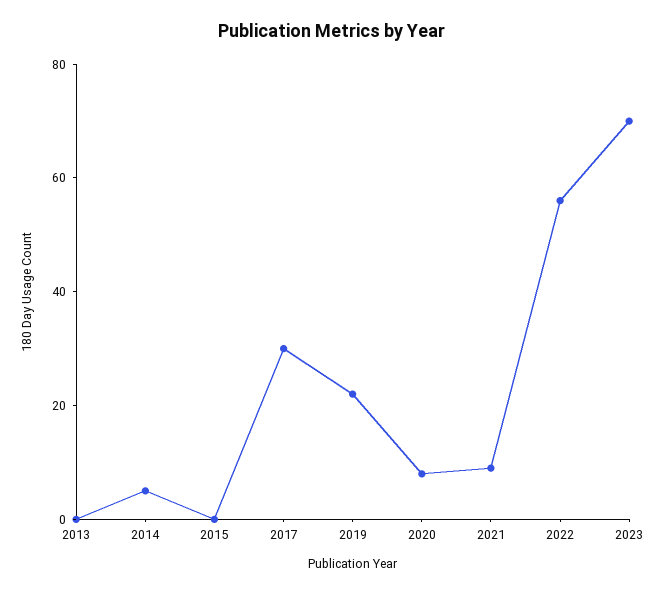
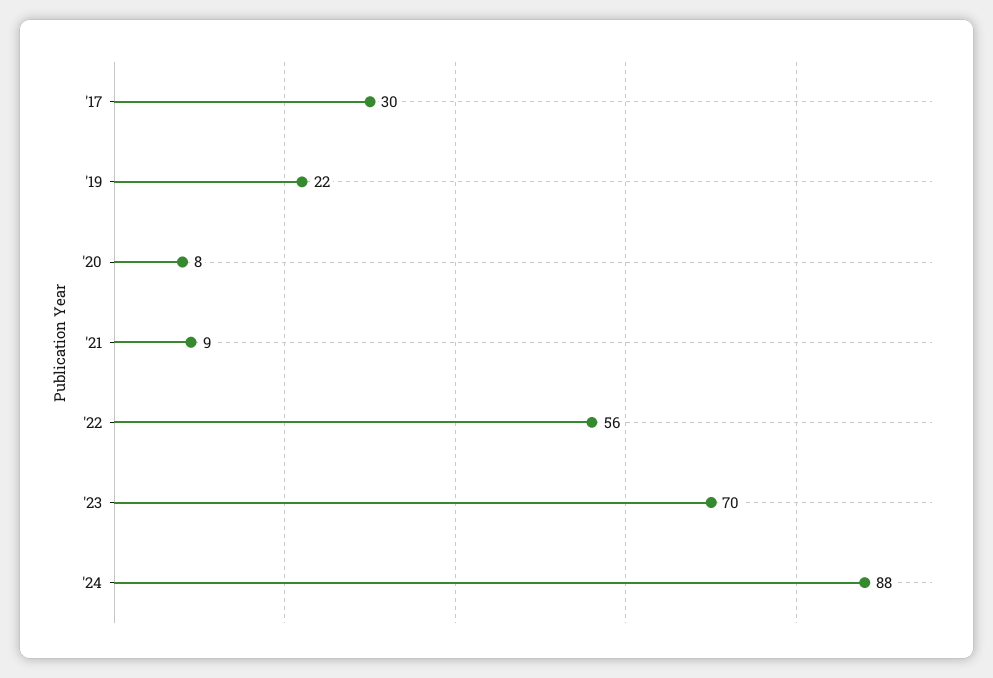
2013: 0 -> none
2014: 5 -> none
2015: 0 -> none
'24: none -> 88

